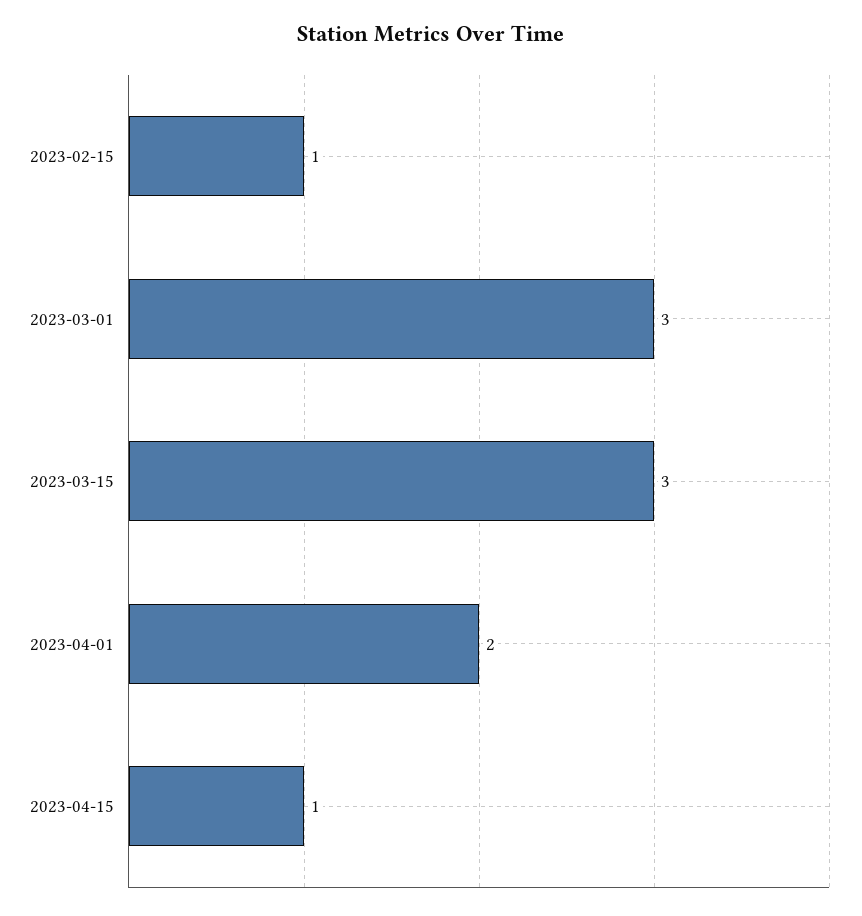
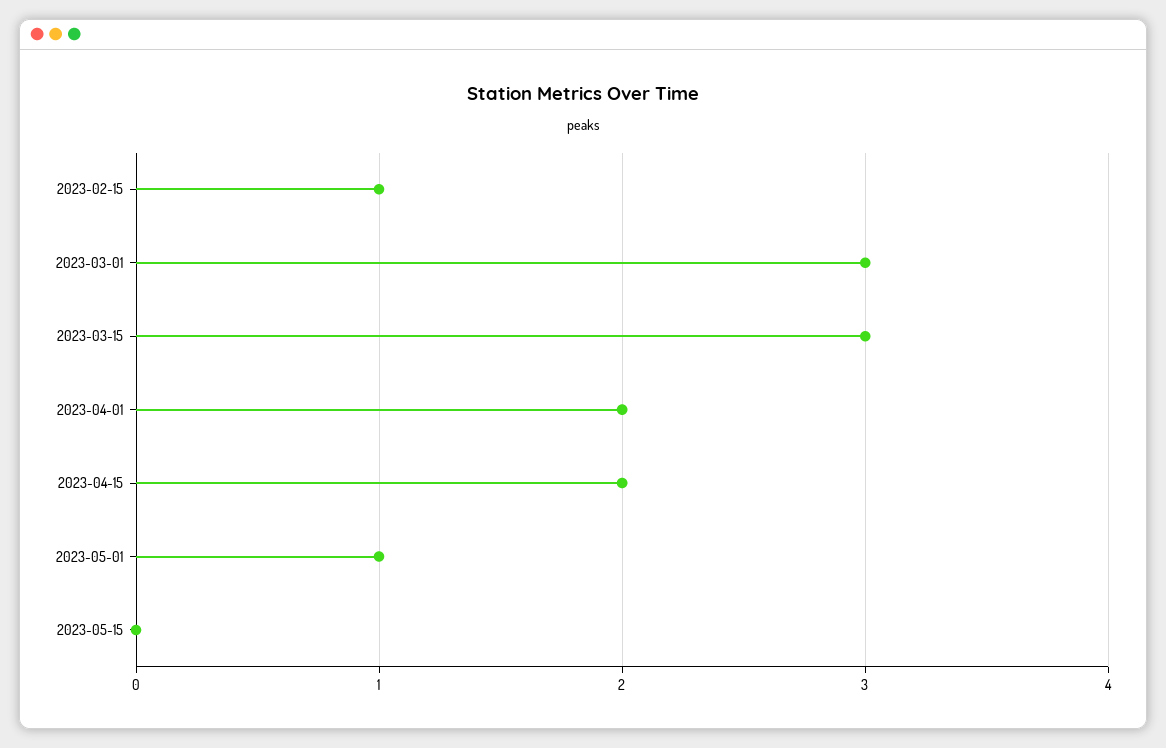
2023-04-15: 1 -> 2
2023-05-01: none -> 1
2023-05-15: none -> 0

